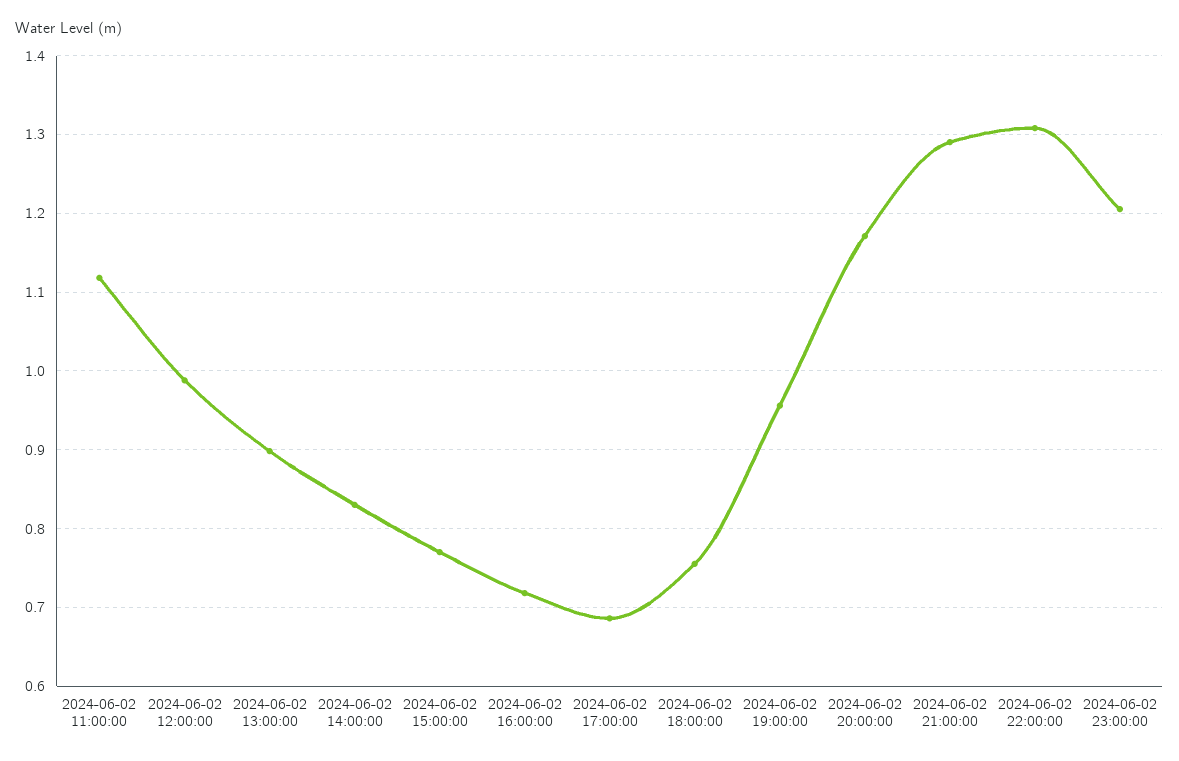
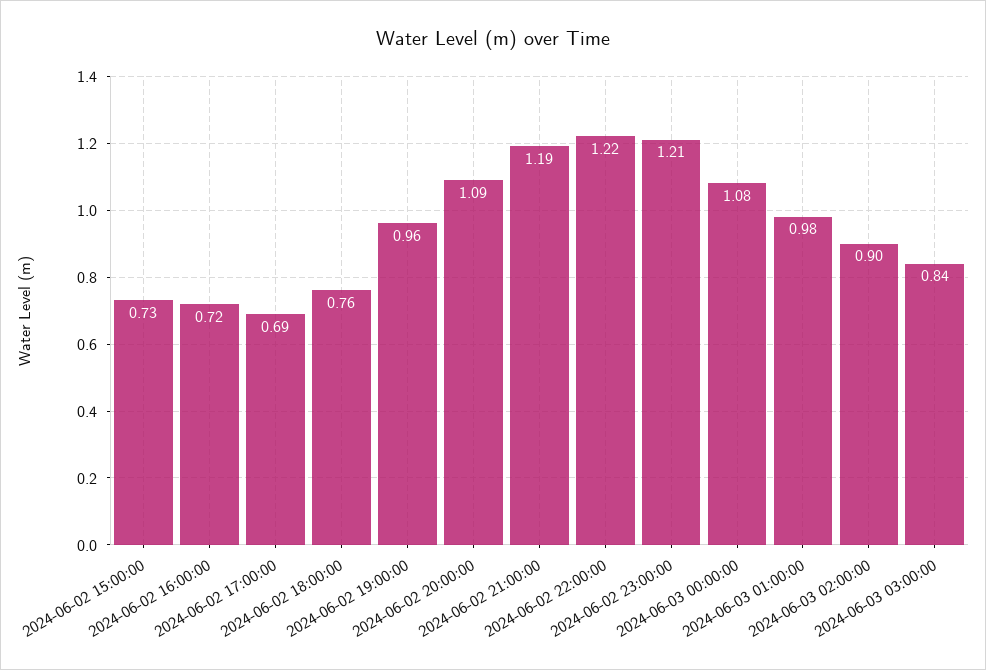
2024-06-02 11:00:00: 1.12 -> none
2024-06-02 12:00:00: 0.99 -> none
2024-06-02 13:00:00: 0.9 -> none
2024-06-02 14:00:00: 0.83 -> none
2024-06-02 15:00:00: 0.77 -> 0.73
2024-06-02 20:00:00: 1.17 -> 1.09
2024-06-02 21:00:00: 1.29 -> 1.19
2024-06-02 22:00:00: 1.31 -> 1.22
2024-06-03 00:00:00: none -> 1.08
2024-06-03 01:00:00: none -> 0.98
2024-06-03 02:00:00: none -> 0.9
2024-06-03 03:00:00: none -> 0.84

